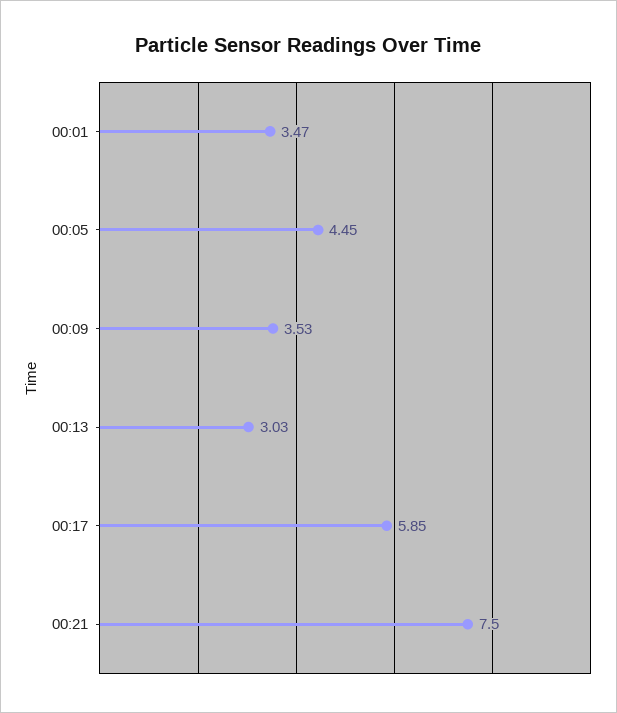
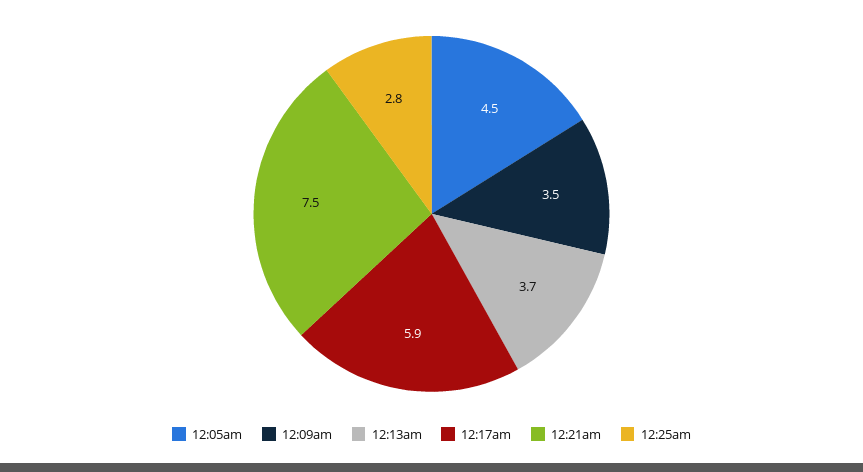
00:01: 3.47 -> none
00:13: 3.03 -> 3.7
12:25am: none -> 2.8

